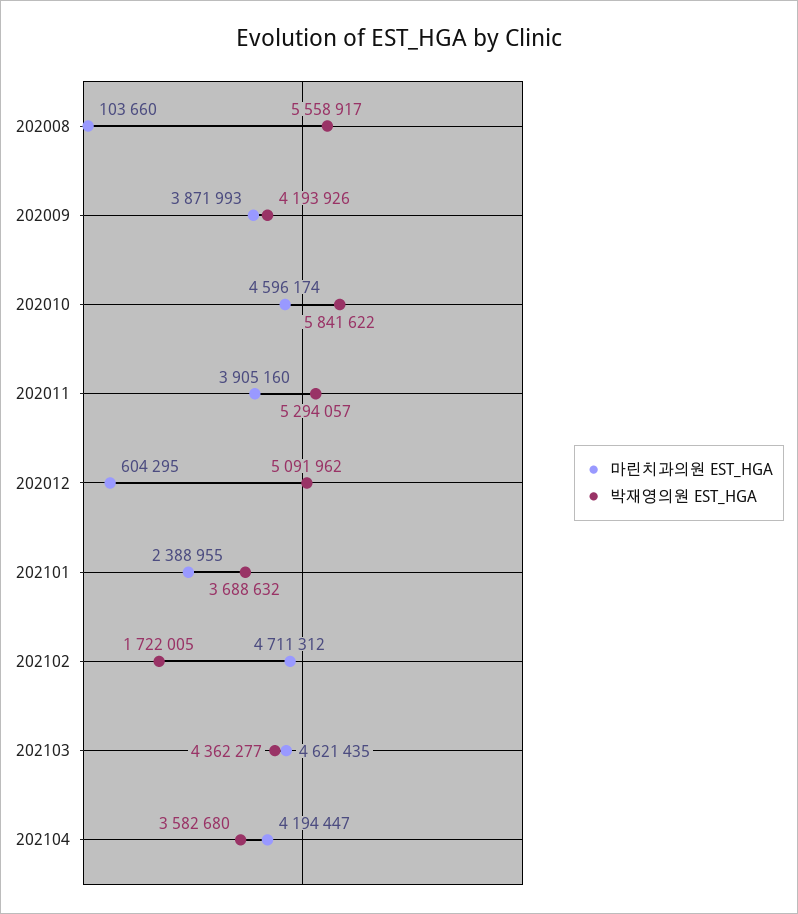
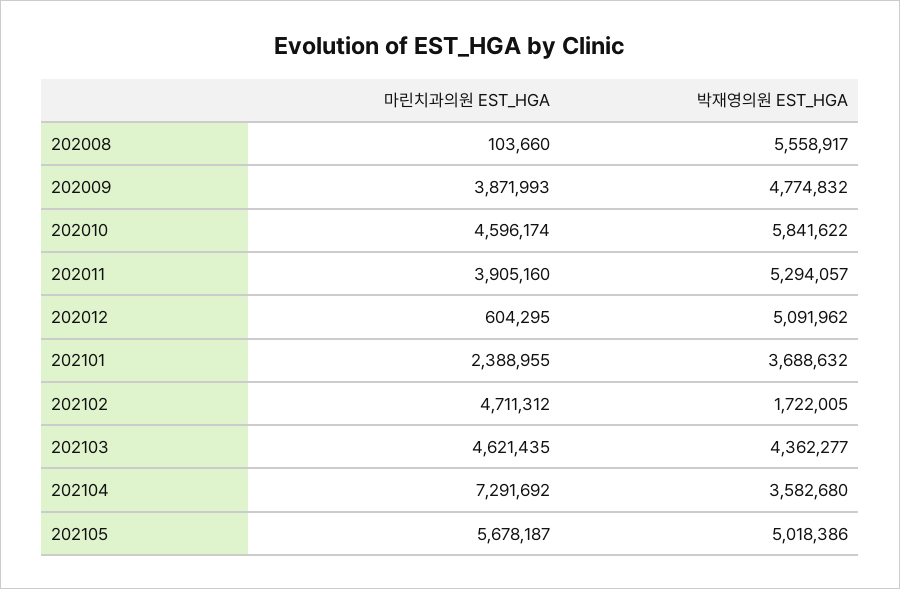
박재영의원 EST_HGA, 202009: 4193926 -> 4774832
마린치과의원 EST_HGA, 202104: 4194447 -> 7291692
마린치과의원 EST_HGA, 202105: none -> 5678187
박재영의원 EST_HGA, 202105: none -> 5018386

